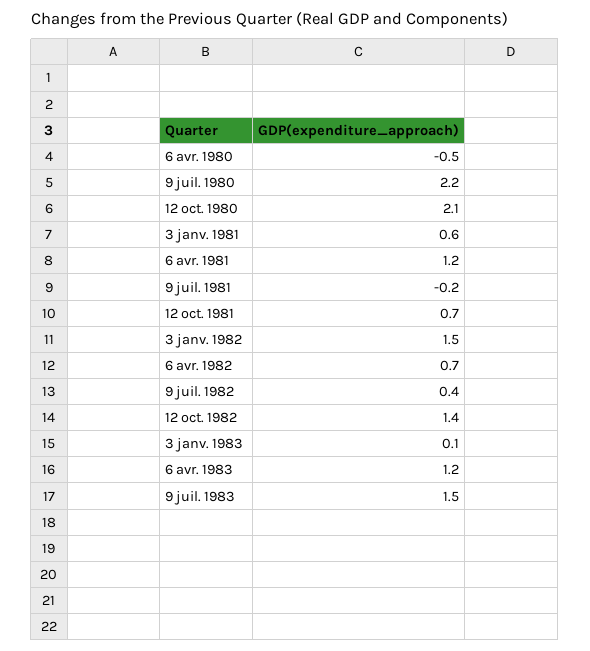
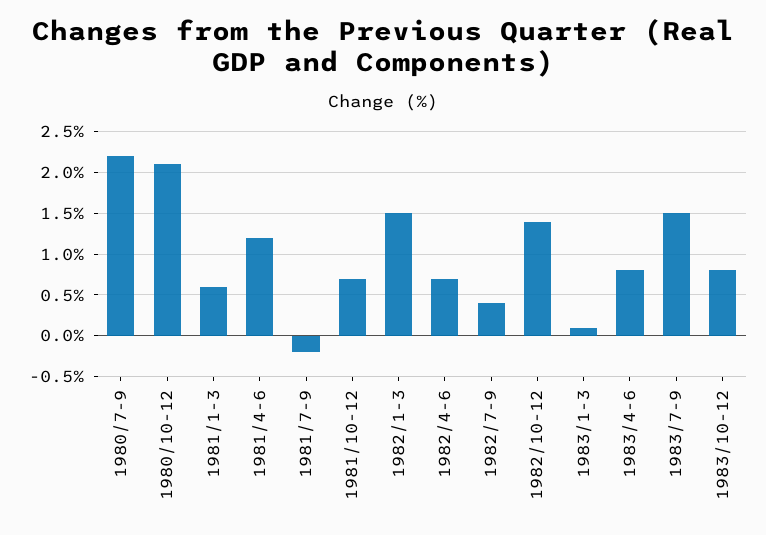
6 avr. 1980: -0.5 -> none
6 avr. 1983: 1.2 -> 0.8
1983/10-12: none -> 0.8

